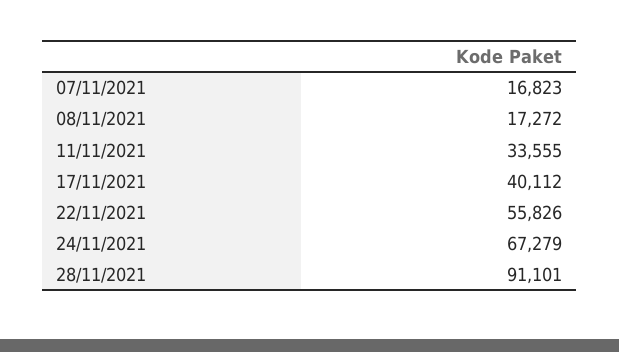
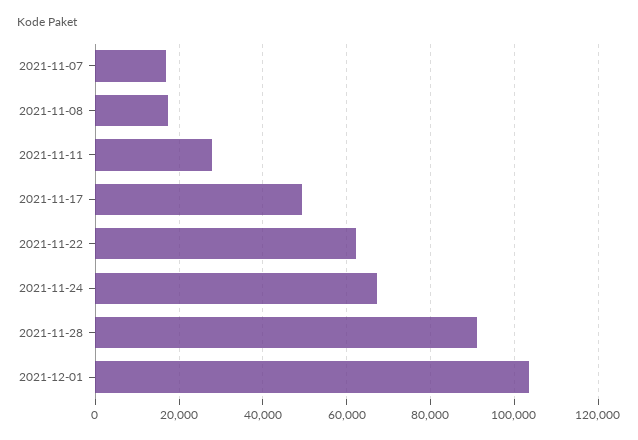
11/11/2021: 33555 -> 28000
17/11/2021: 40112 -> 50000
22/11/2021: 55826 -> 62000
2021-12-01: none -> 104000

